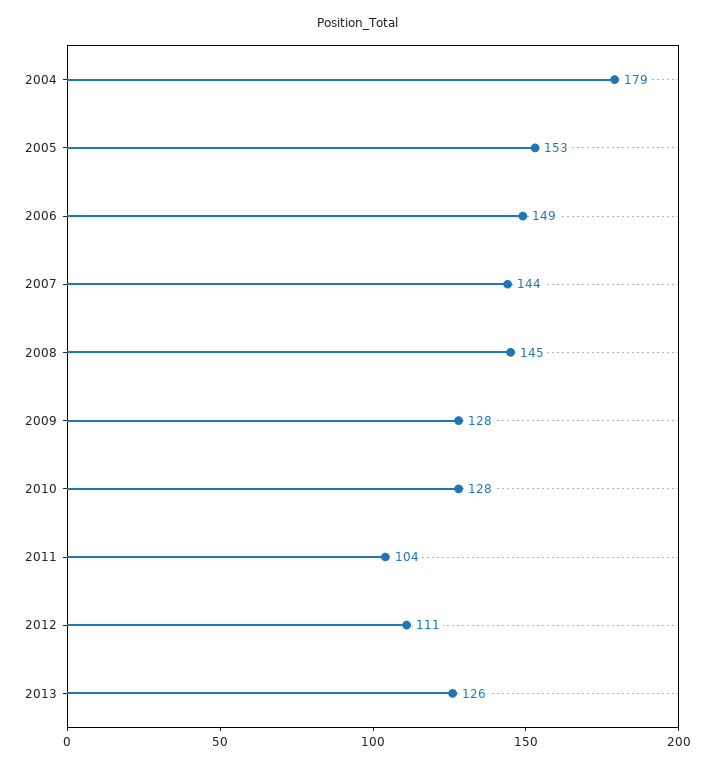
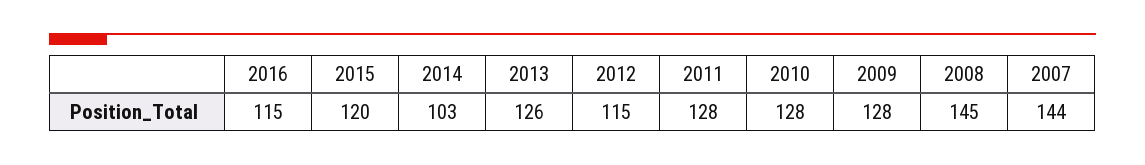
2004: 179 -> none
2005: 153 -> none
2006: 149 -> none
2011: 104 -> 128
2012: 111 -> 115
2016: none -> 115
2015: none -> 120
2014: none -> 103

